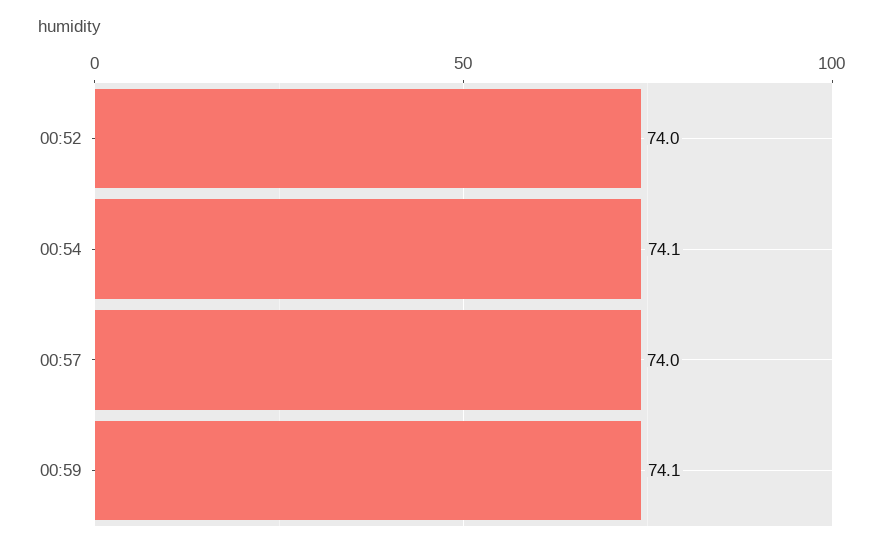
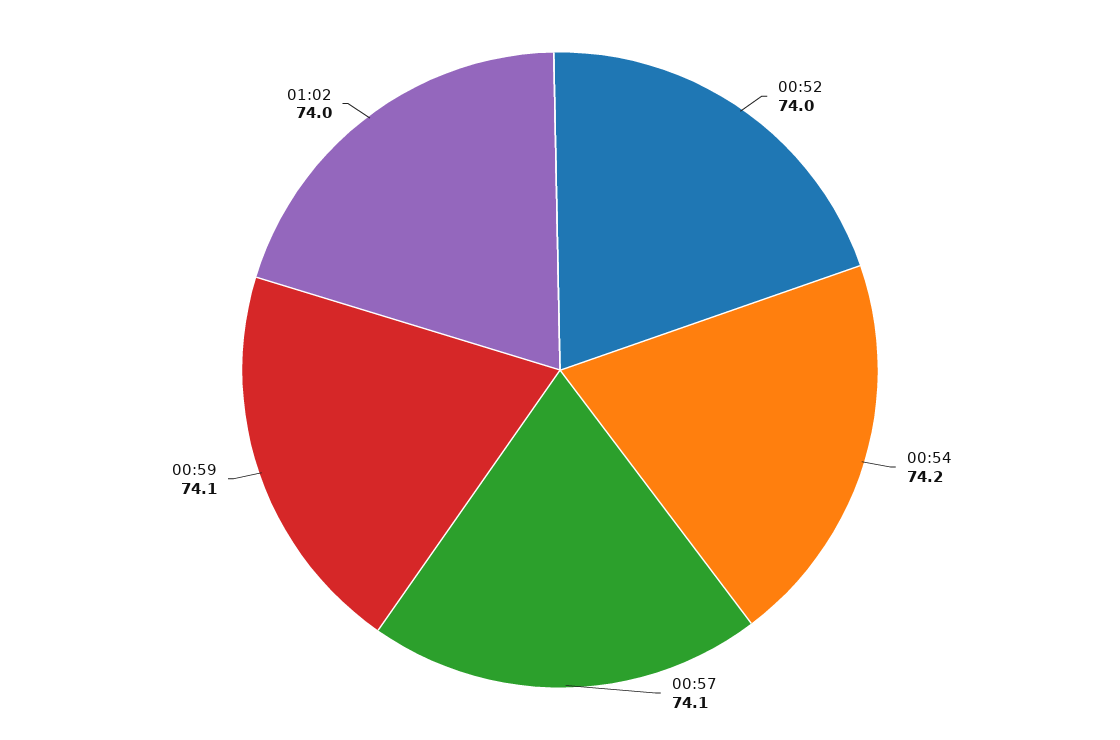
00:54: 74.1 -> 74.2
00:57: 74 -> 74.1
01:02: none -> 74

